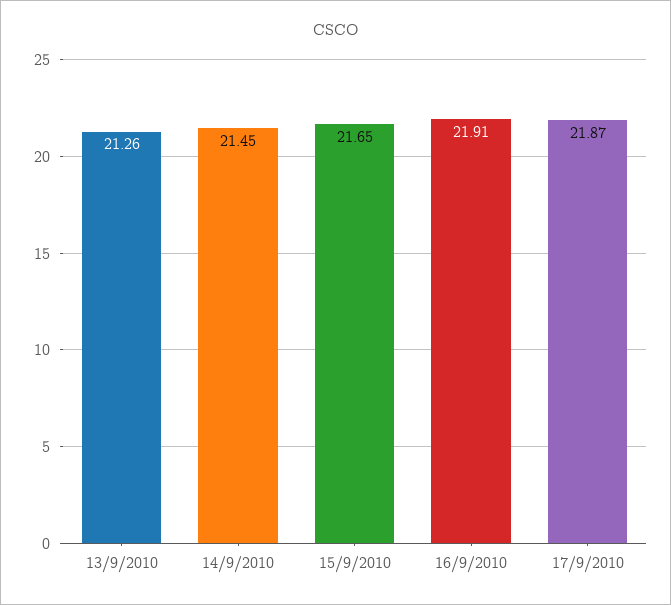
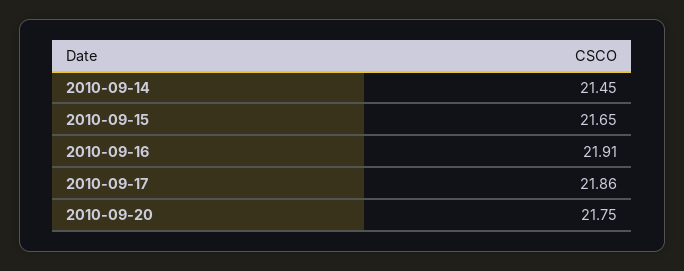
13/9/2010: 21.26 -> none
17/9/2010: 21.87 -> 21.86
2010-09-20: none -> 21.75

